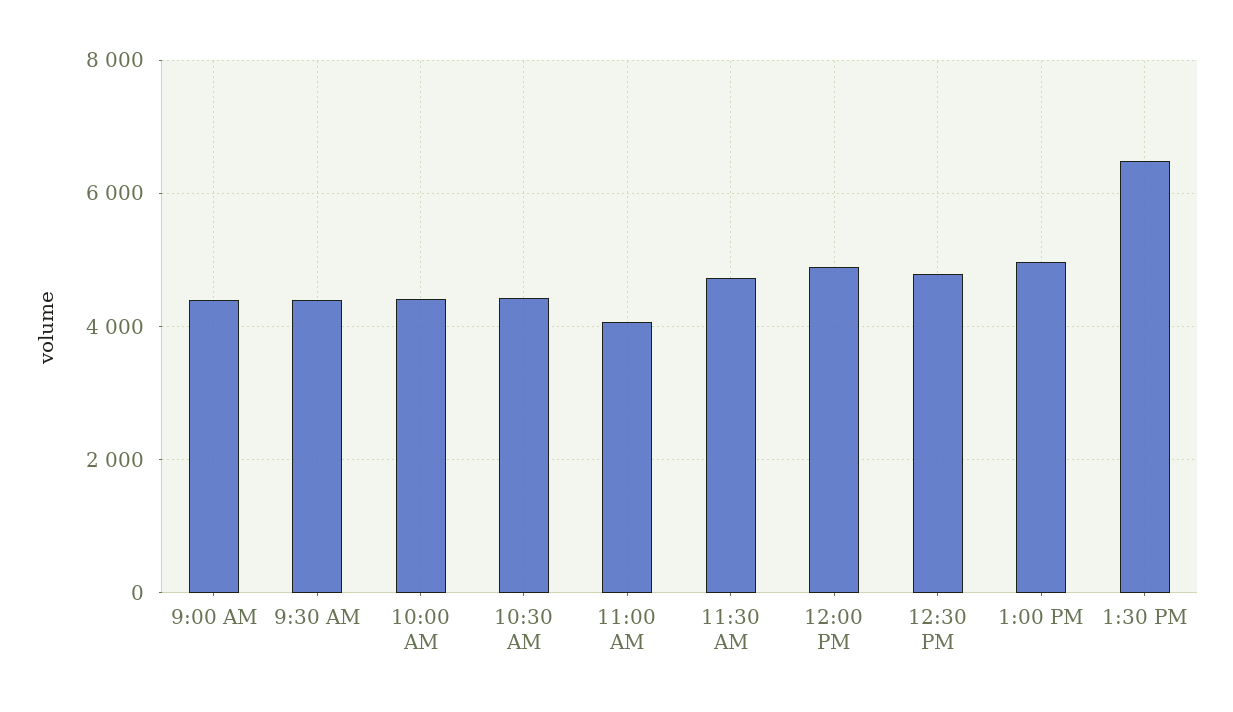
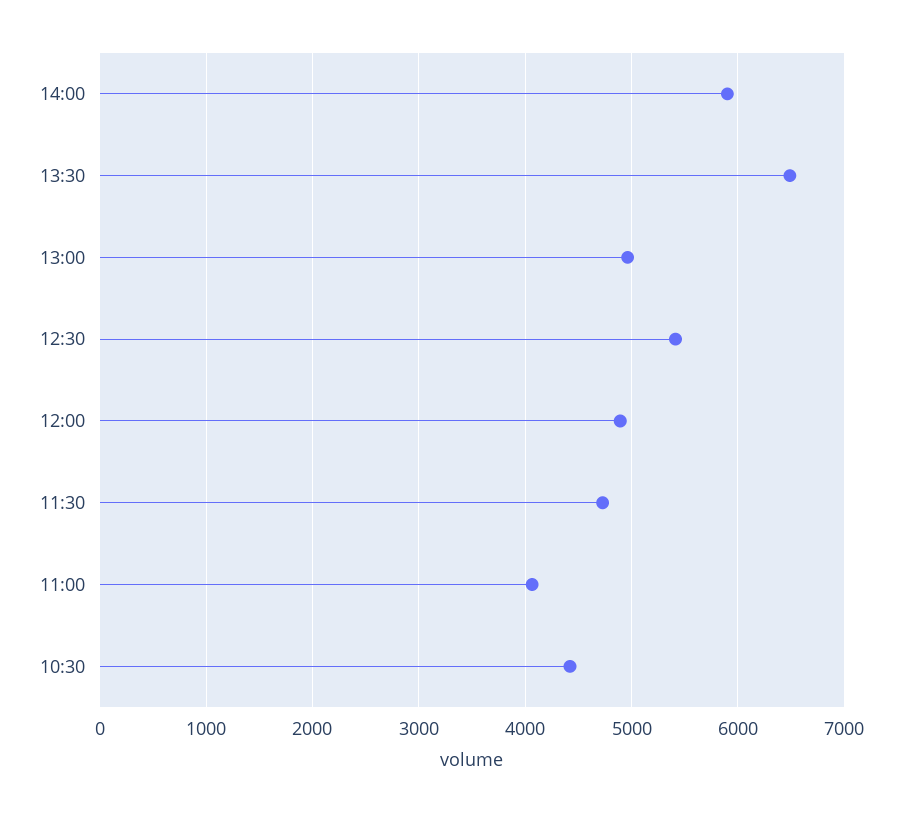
9:00 AM: 4400 -> none
9:30 AM: 4400 -> none
10:00 AM: 4400 -> none
12:30 PM: 4800 -> 5400
14:00: none -> 5900

